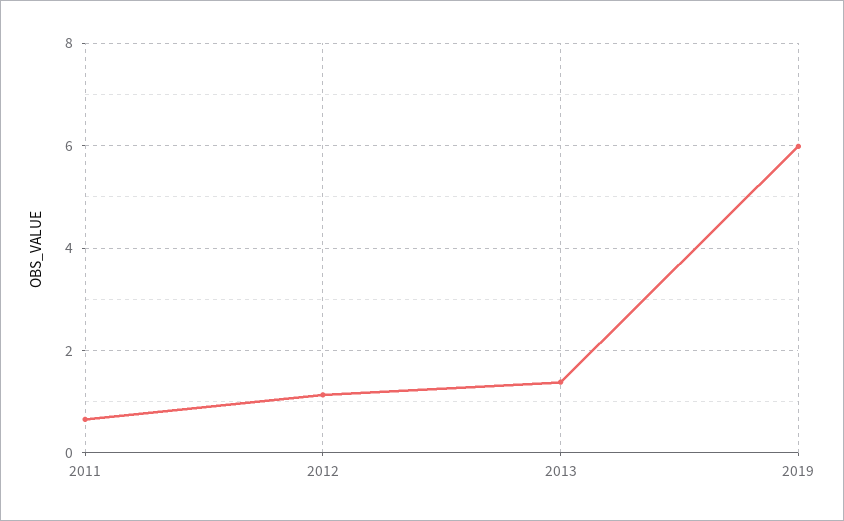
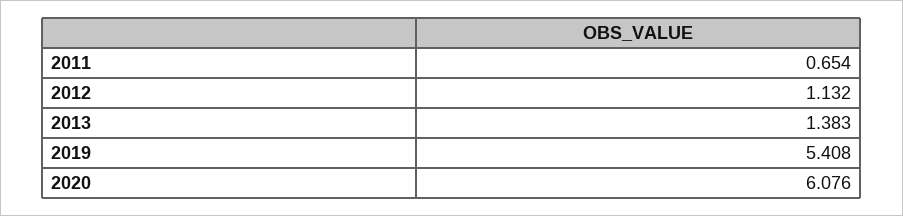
2019: 6 -> 5.408
2020: none -> 6.076

